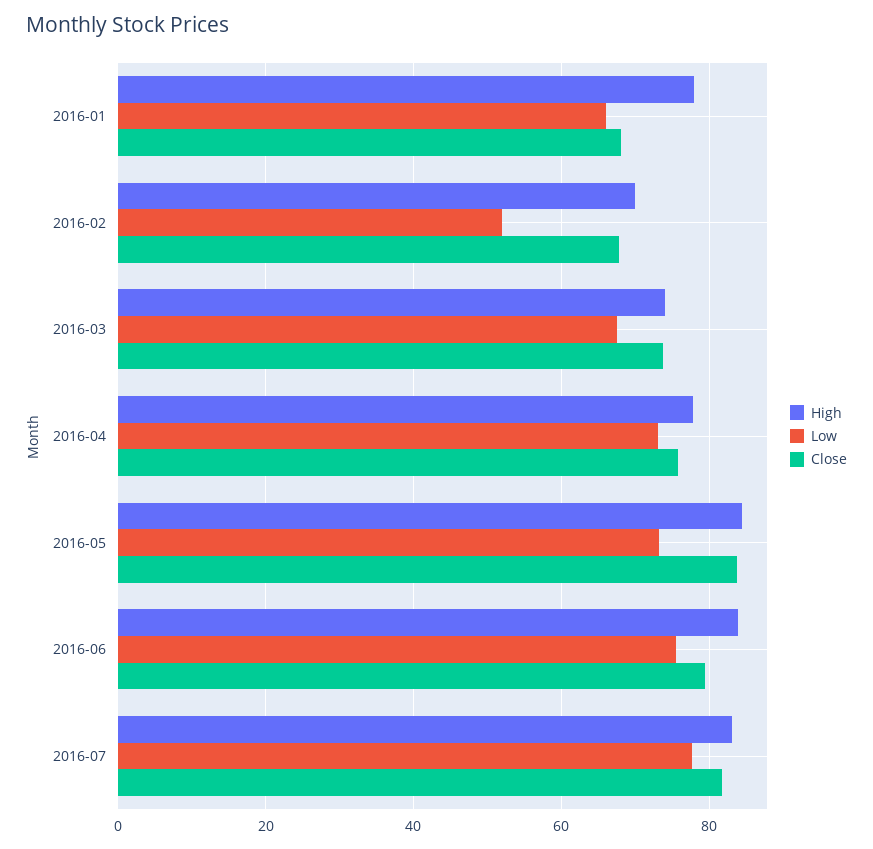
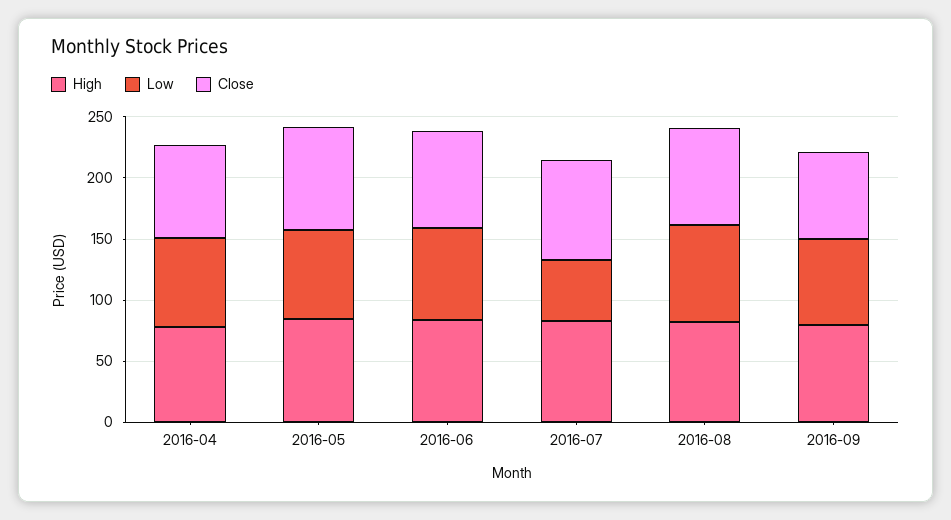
High, 2016-01: 78 -> none
Low, 2016-01: 66 -> none
Close, 2016-01: 68 -> none
High, 2016-02: 70 -> none
Low, 2016-02: 52 -> none
Close, 2016-02: 68 -> none
High, 2016-03: 74 -> none
Low, 2016-03: 68 -> none
Close, 2016-03: 74 -> none
Low, 2016-07: 78 -> 50
High, 2016-08: none -> 80
Low, 2016-08: none -> 80
Close, 2016-08: none -> 80
High, 2016-09: none -> 80
Low, 2016-09: none -> 70
Close, 2016-09: none -> 70

